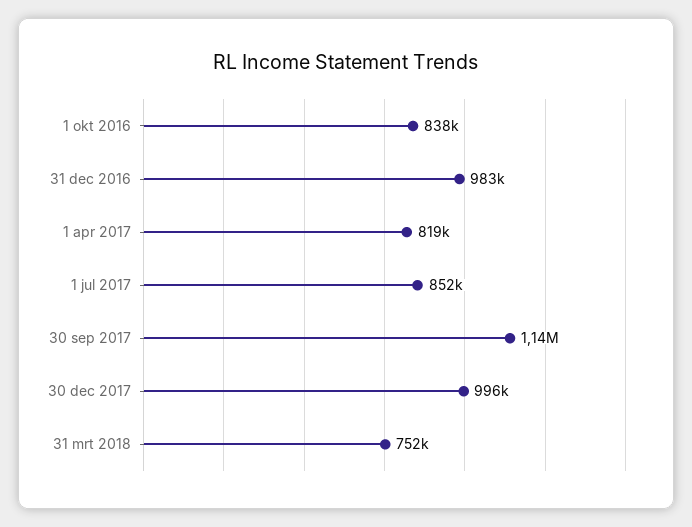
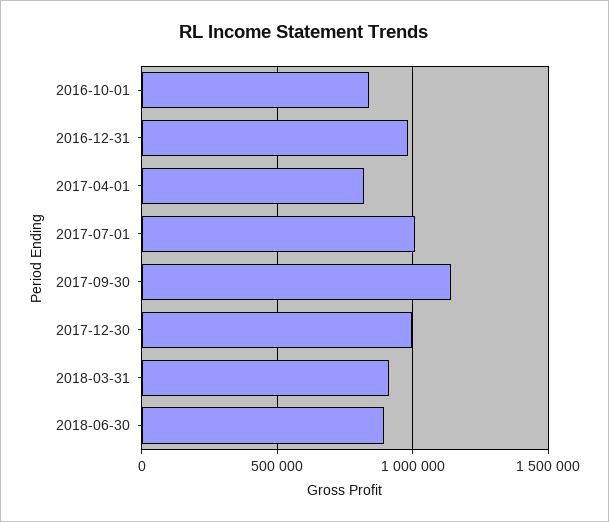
1 jul 2017: 852000 -> 1000000
31 mrt 2018: 752000 -> 900000
2018-06-30: none -> 900000

